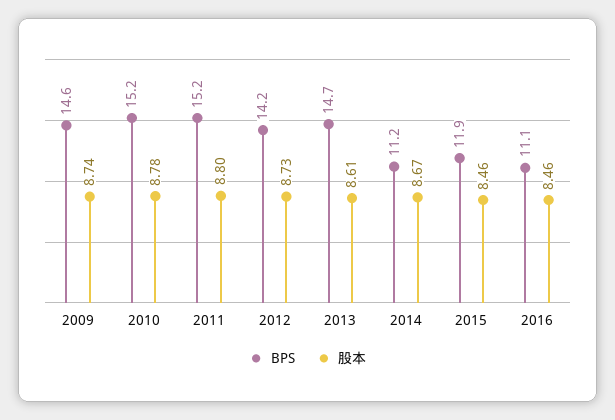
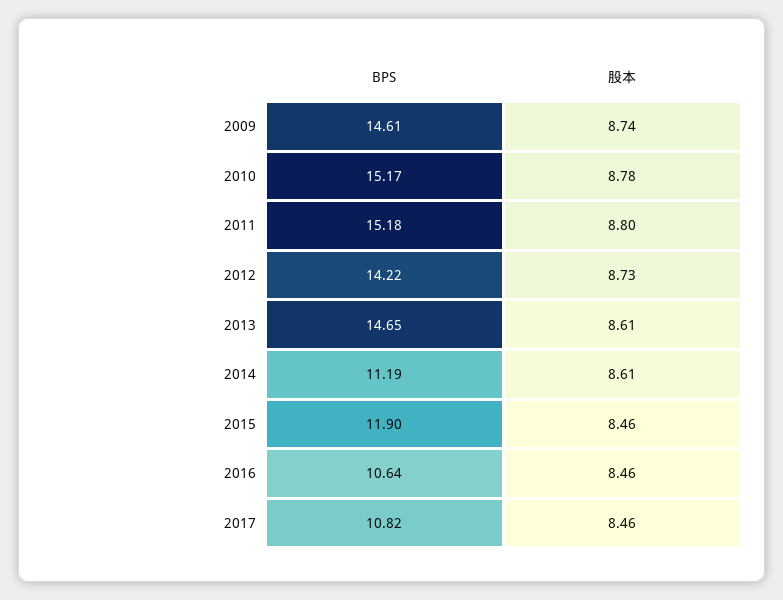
股本, 2014: 8.67 -> 8.61
BPS, 2016: 11.1 -> 10.64
BPS, 2017: none -> 10.82
股本, 2017: none -> 8.46

